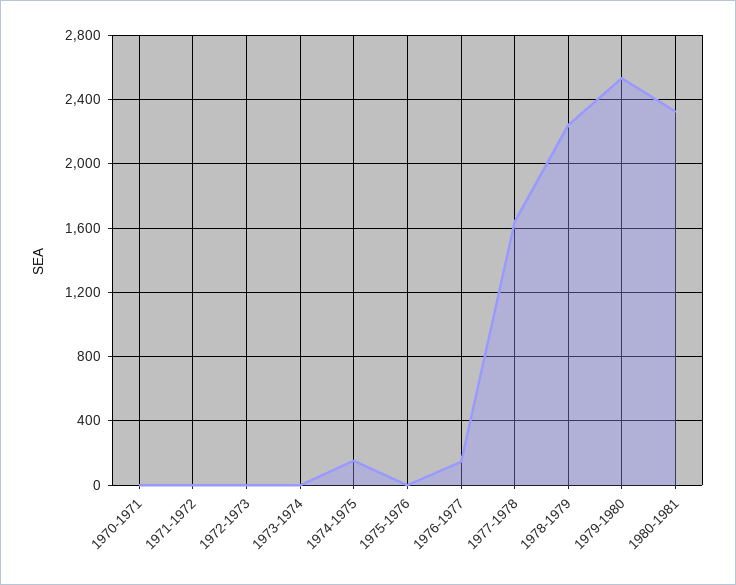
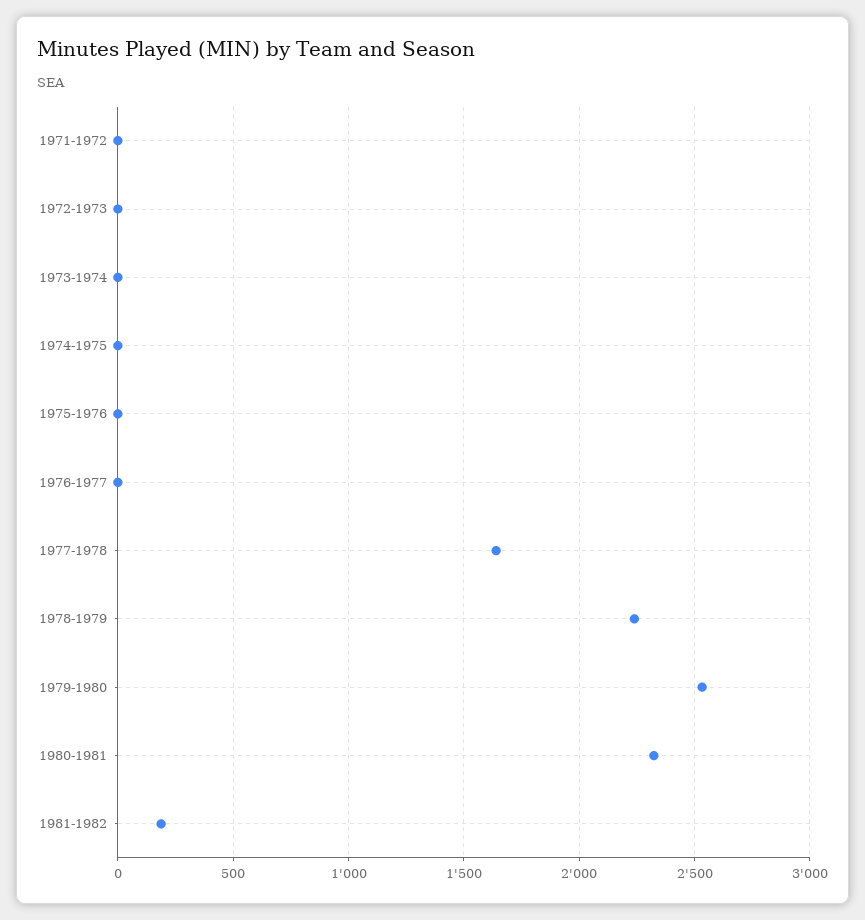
1970-1971: 0 -> none
1974-1975: 150 -> 0
1976-1977: 150 -> 0
1981-1982: none -> 200

